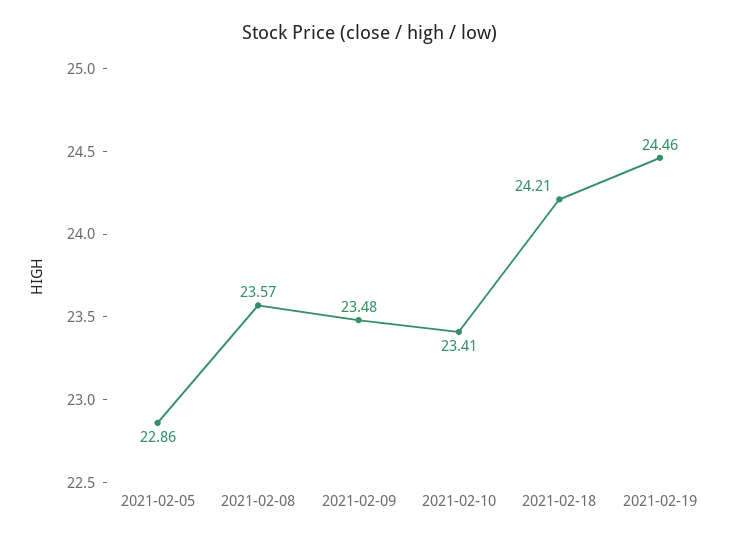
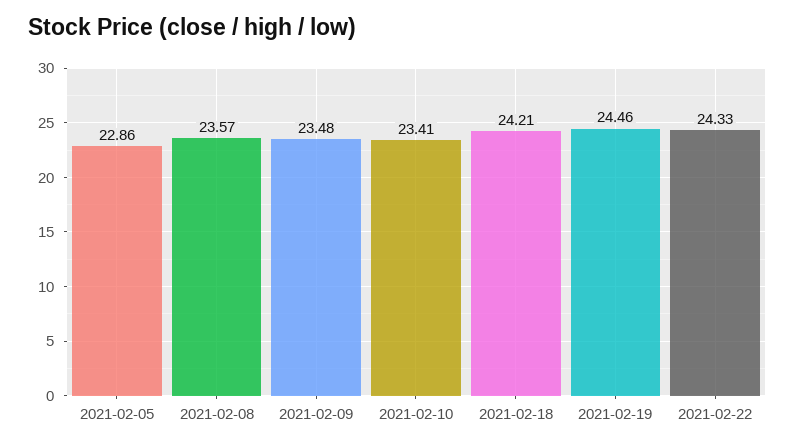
2021-02-22: none -> 24.33

